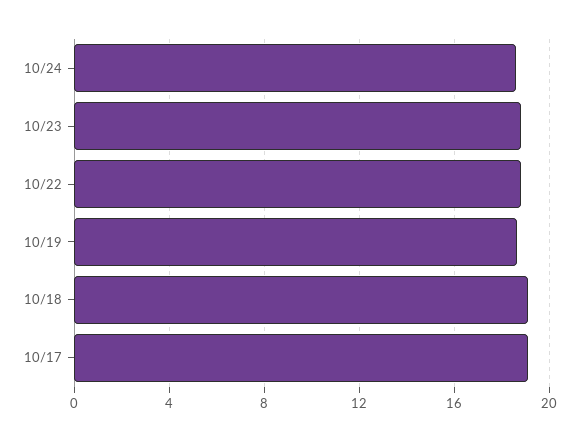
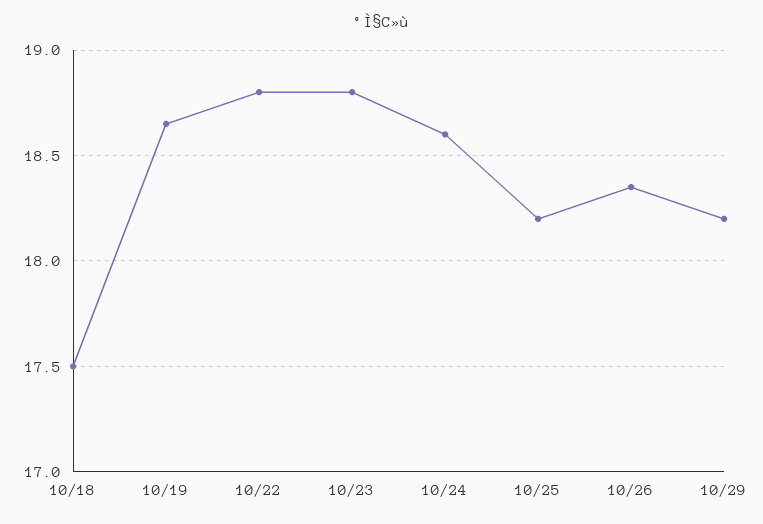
10/18: 19 -> 17.5
10/17: 19 -> none
10/25: none -> 18.2
10/26: none -> 18.35
10/29: none -> 18.2

